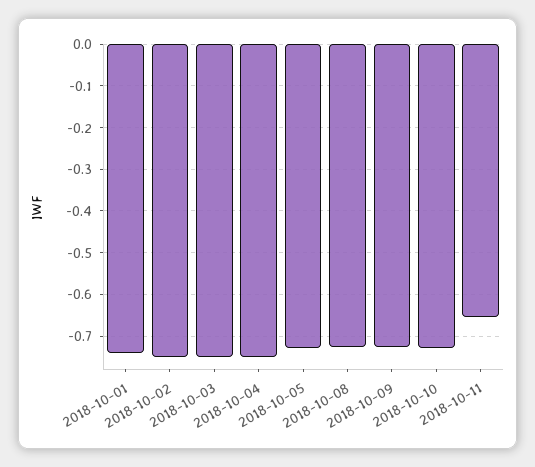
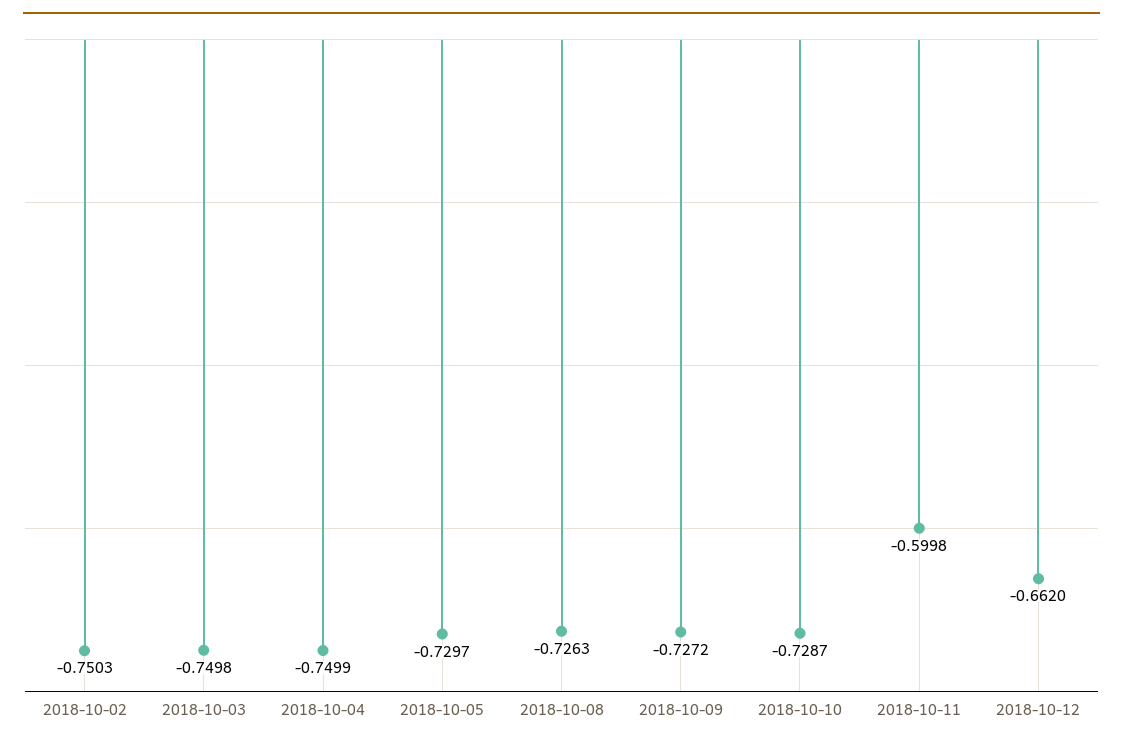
2018-10-01: -0.74 -> none
2018-10-11: -0.66 -> -0.5998
2018-10-12: none -> -0.662

